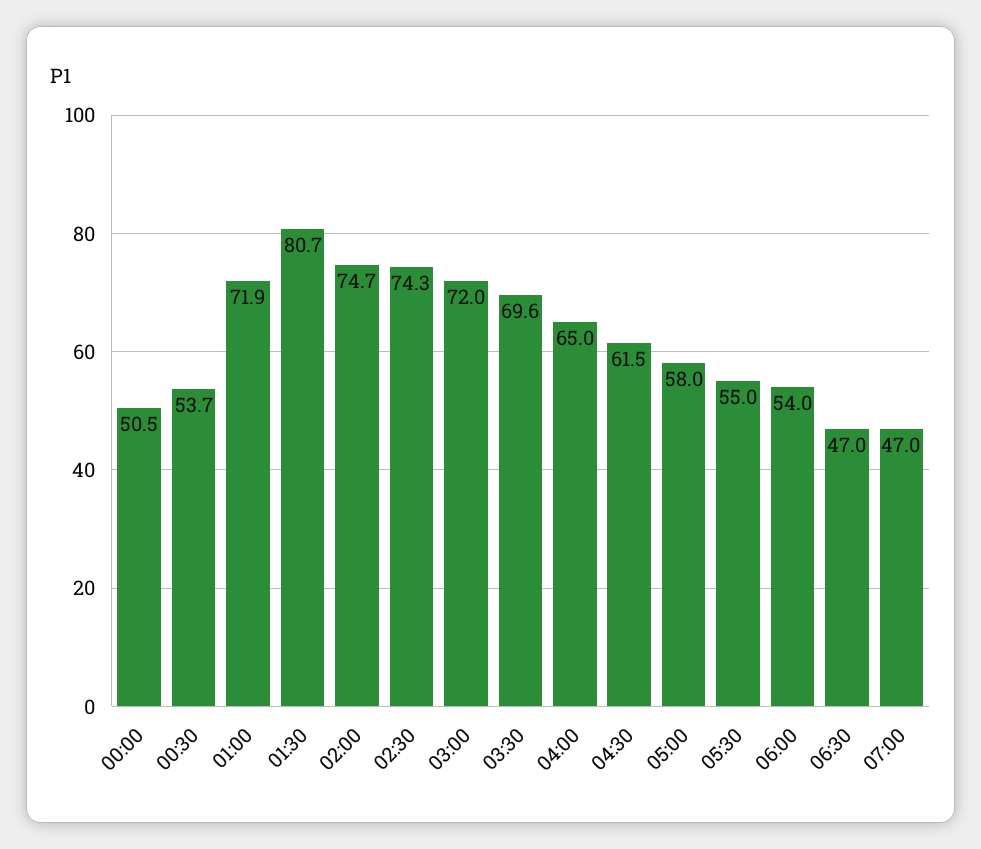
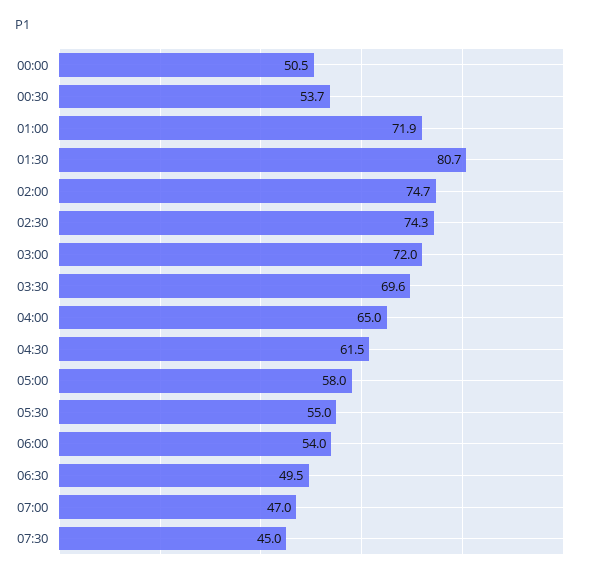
06:30: 47 -> 49.5
07:30: none -> 45

